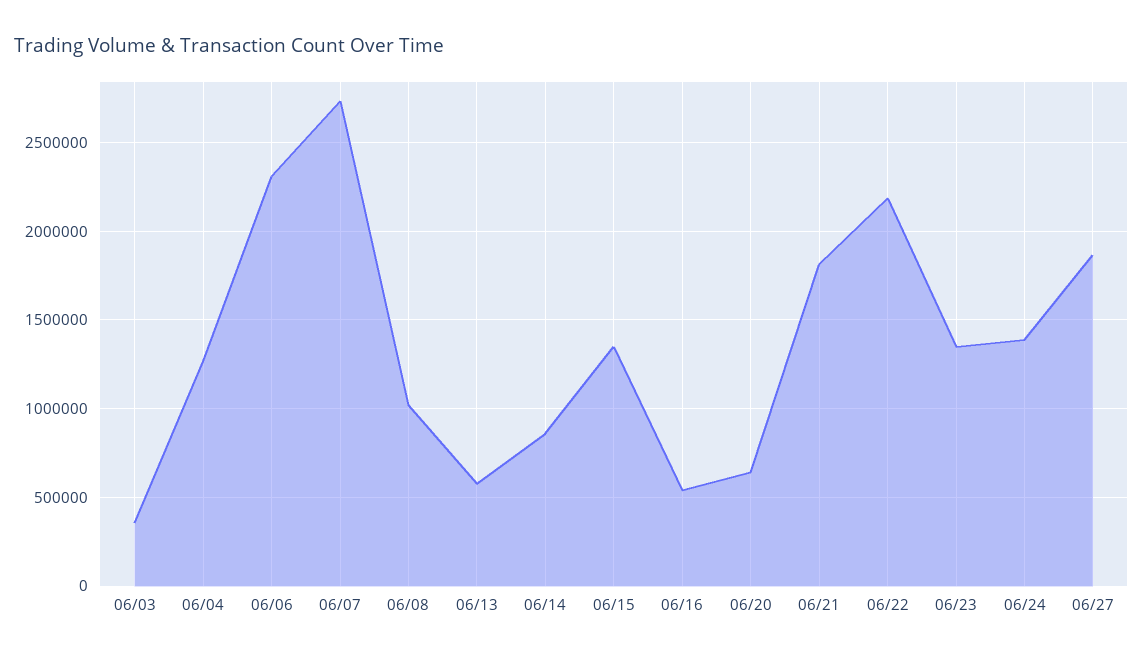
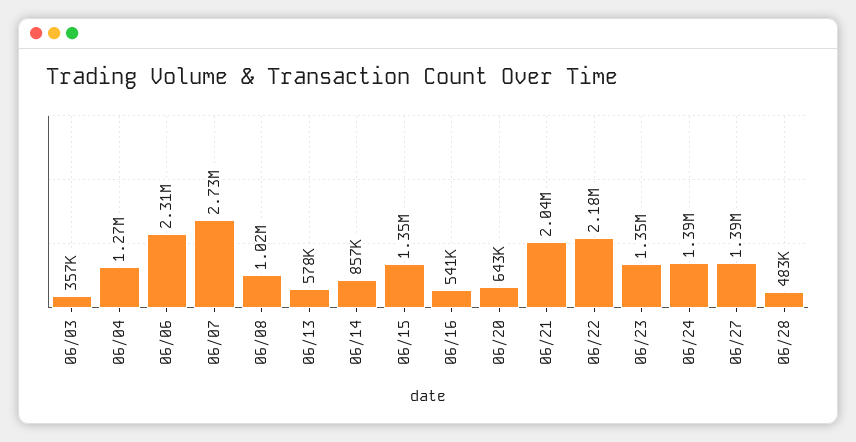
06/21: 1800000 -> 2040000
06/27: 1850000 -> 1390000
06/28: none -> 483000

